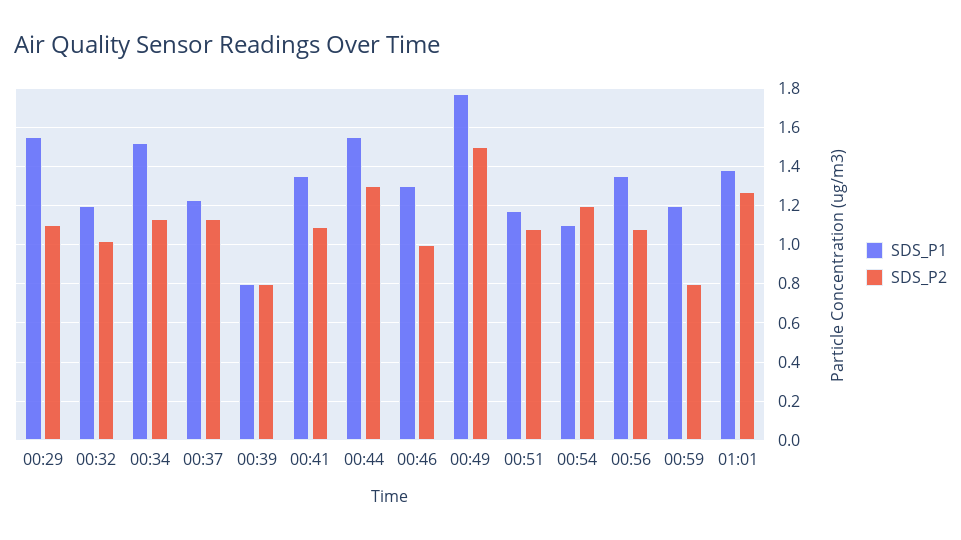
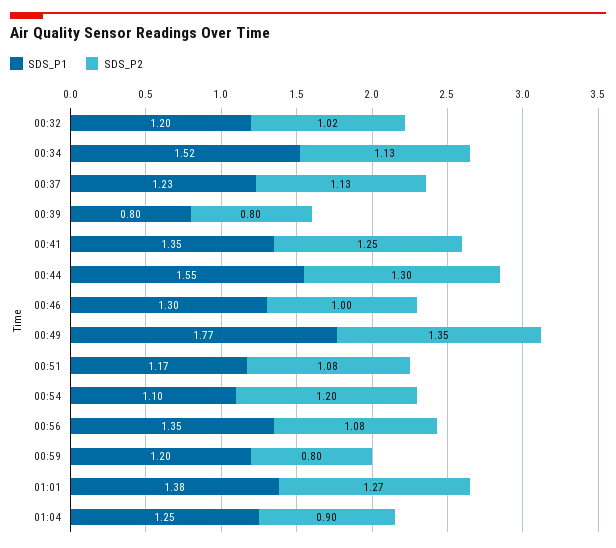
SDS_P1, 00:29: 1.55 -> none
SDS_P2, 00:29: 1.1 -> none
SDS_P2, 00:41: 1.1 -> 1.25
SDS_P2, 00:49: 1.5 -> 1.35
SDS_P1, 01:04: none -> 1.25
SDS_P2, 01:04: none -> 0.9

